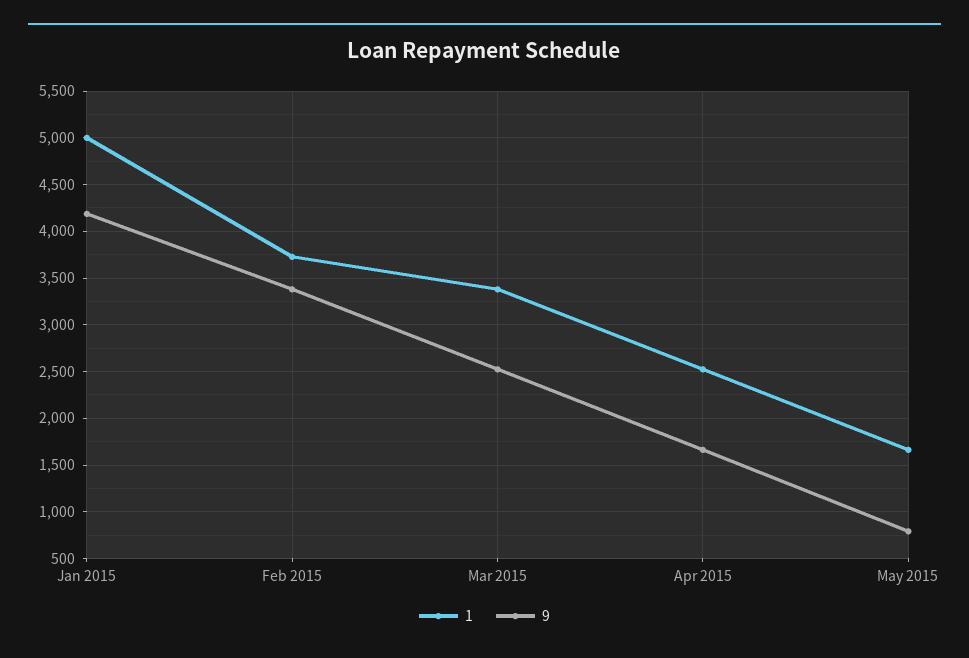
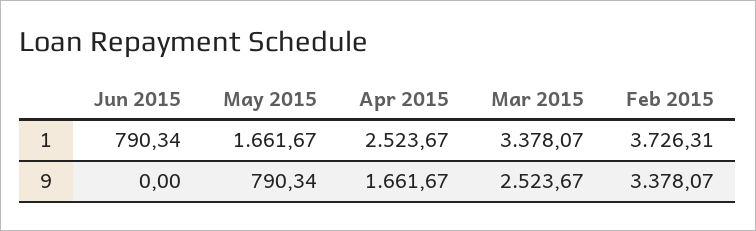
1, Jan 2015: 5000 -> none
9, Jan 2015: 4200 -> none
1, Jun 2015: none -> 790.34
9, Jun 2015: none -> 0

